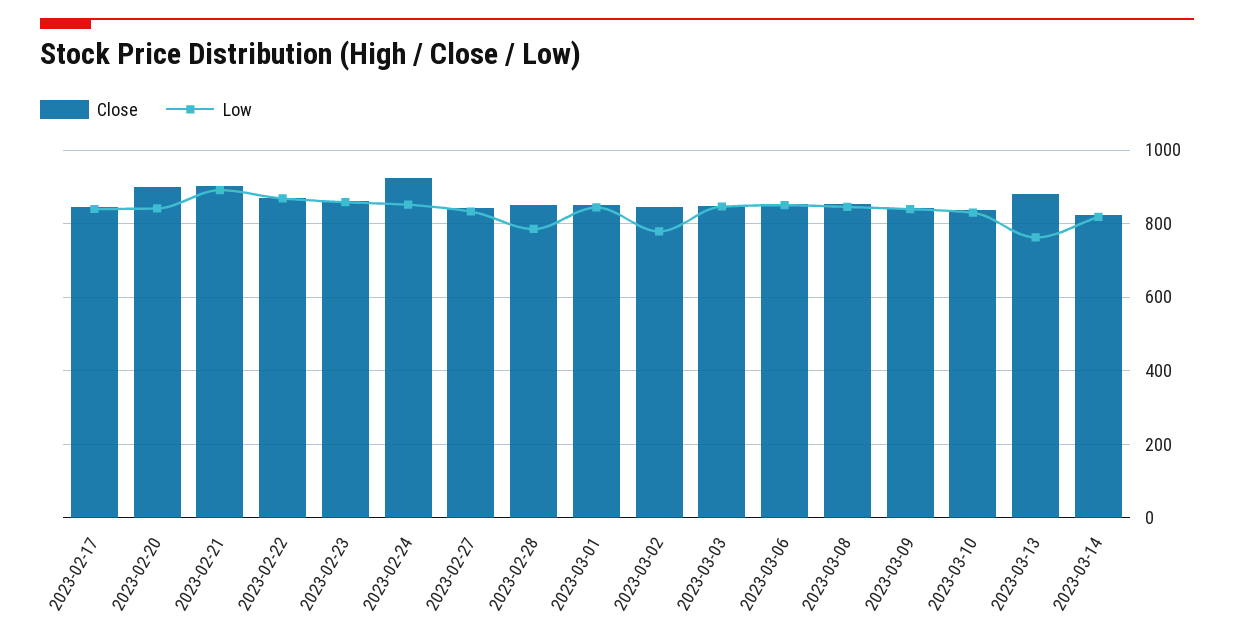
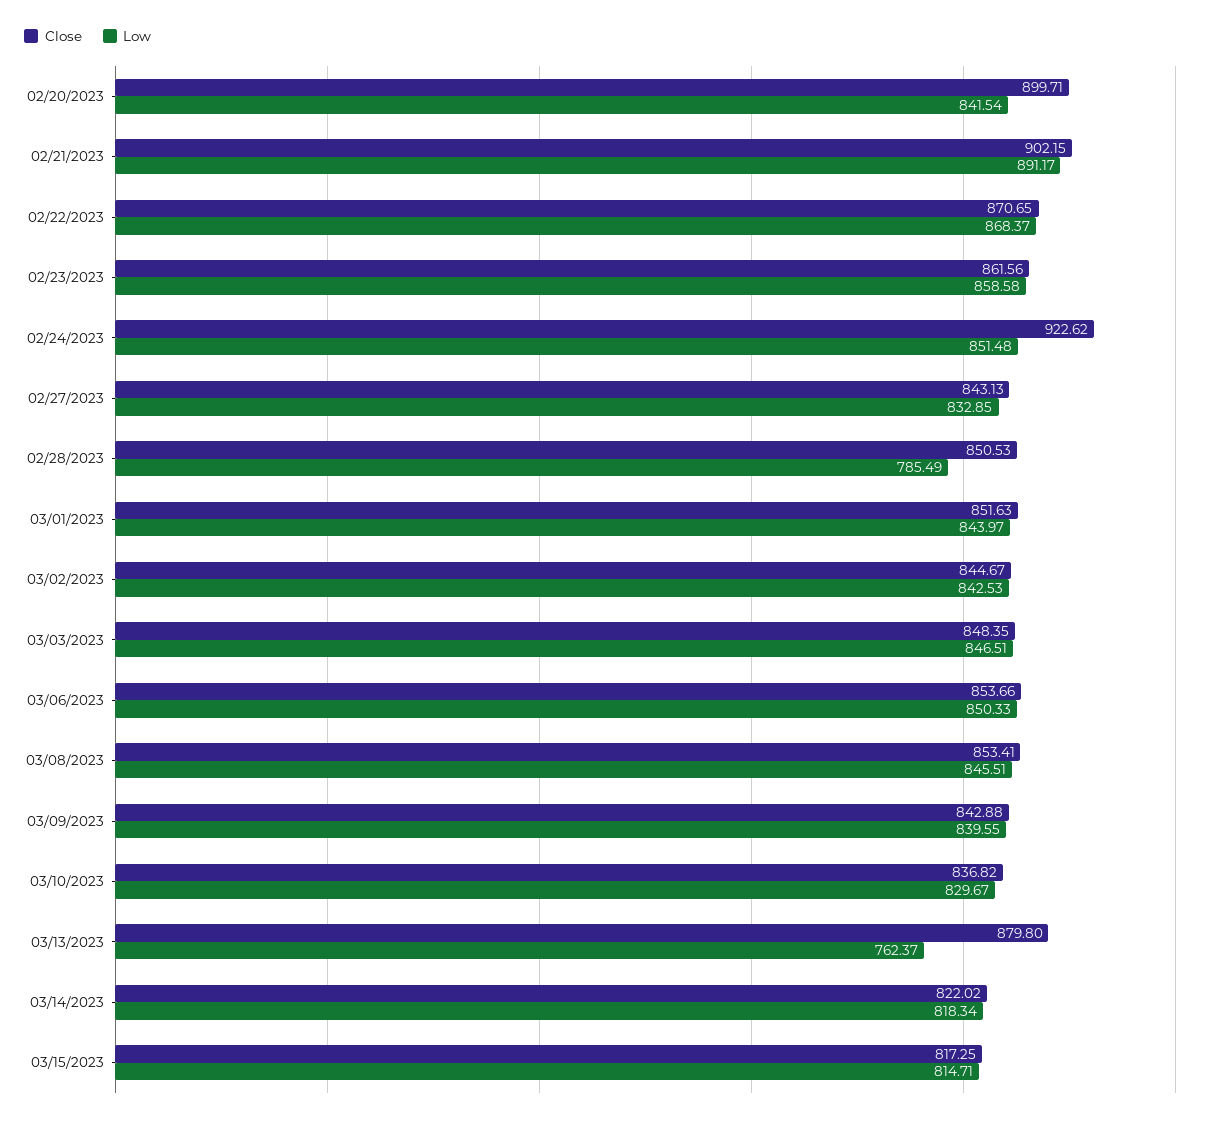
Close, 2023-02-17: 840 -> none
Low, 2023-02-17: 840 -> none
Low, 2023-03-02: 780 -> 842.53
Close, 03/15/2023: none -> 817.25
Low, 03/15/2023: none -> 814.71

